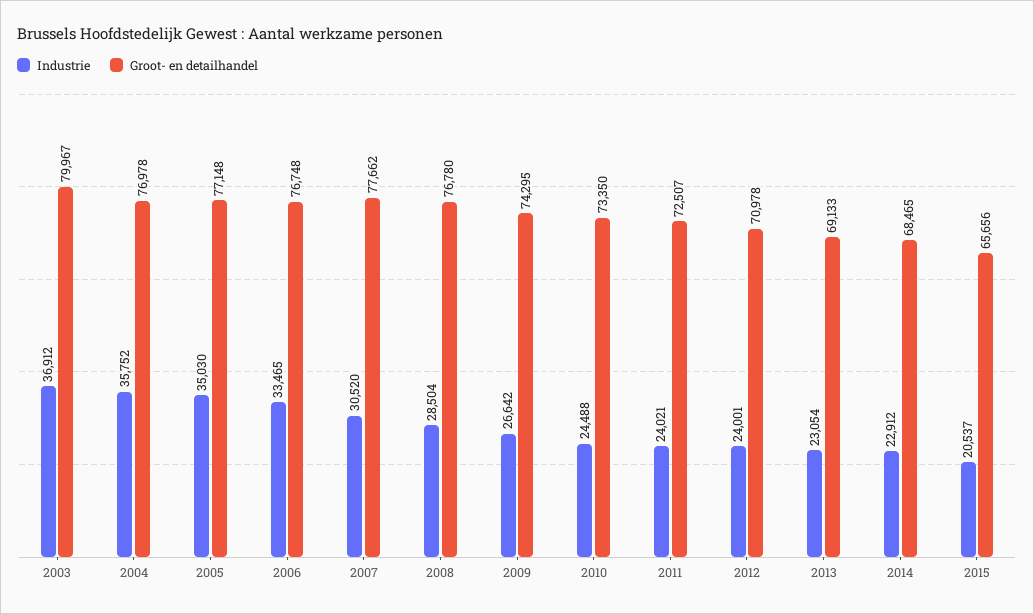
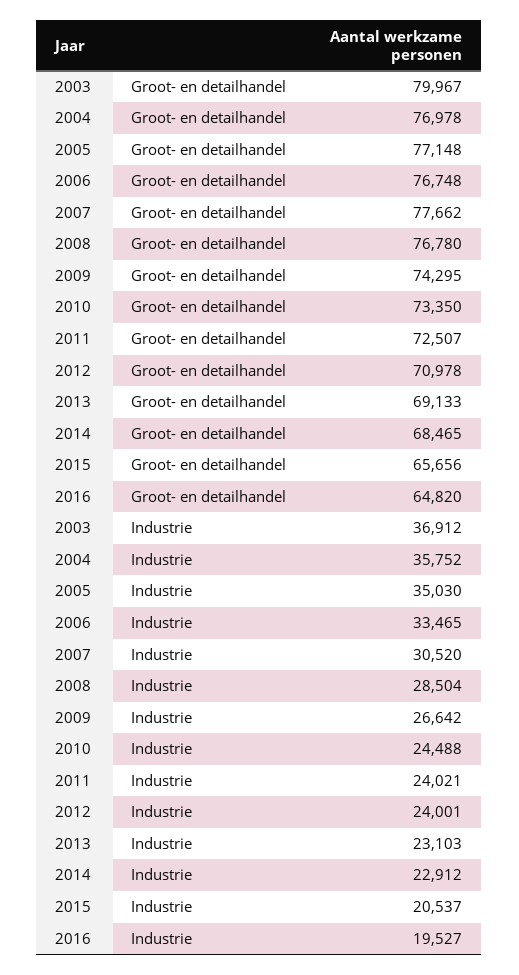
Industrie, 2013: 23054 -> 23103
Groot- en detailhandel, 2016: none -> 64820
Industrie, 2016: none -> 19527

